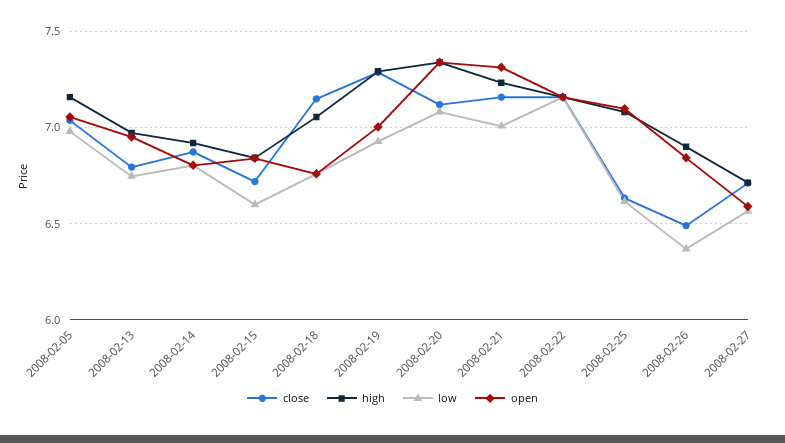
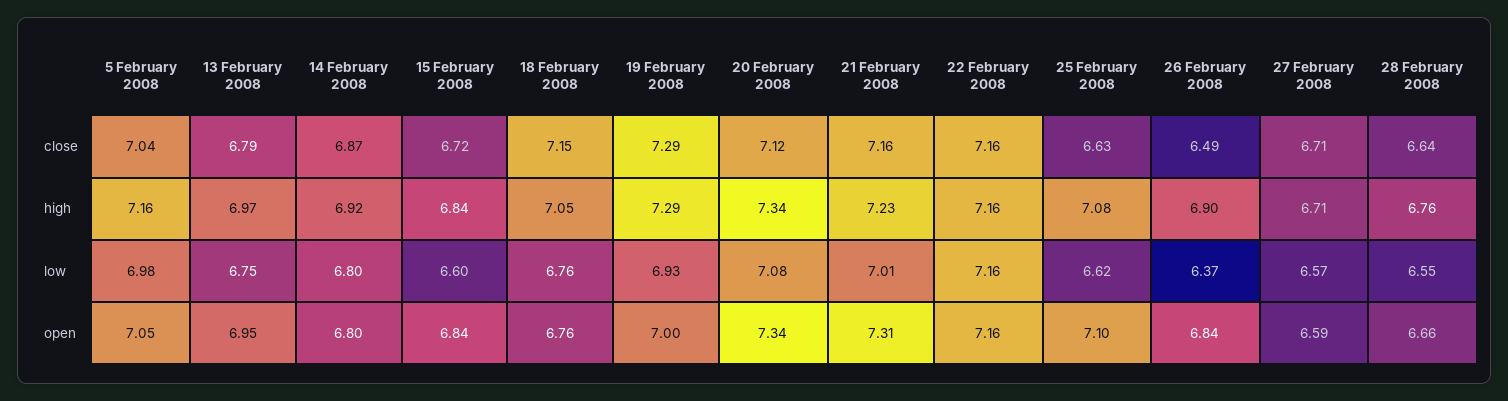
close, 28 February 2008: none -> 6.64
high, 28 February 2008: none -> 6.76
low, 28 February 2008: none -> 6.55
open, 28 February 2008: none -> 6.66

